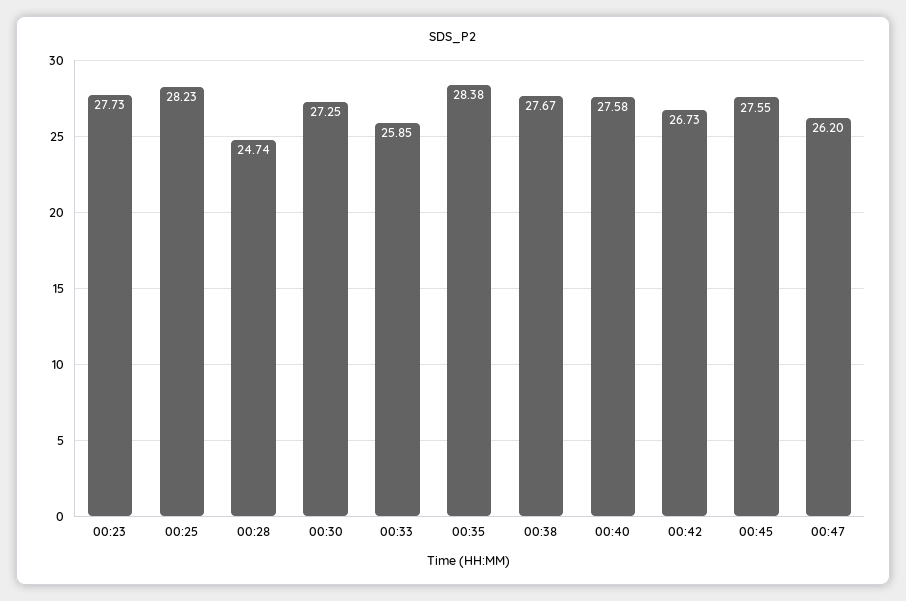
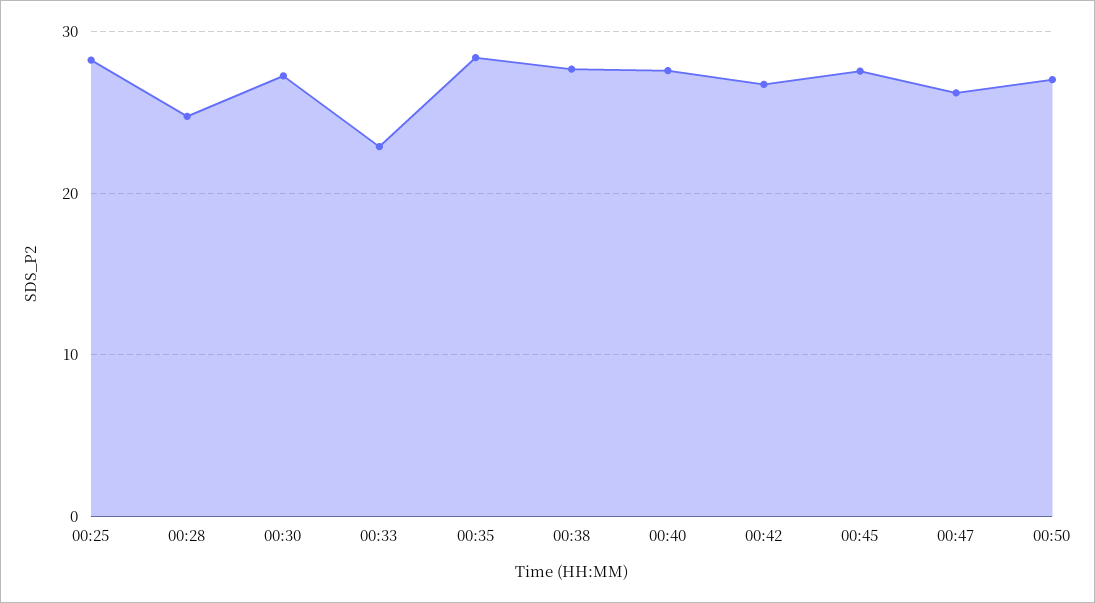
00:23: 27.73 -> none
00:33: 25.85 -> 23
00:50: none -> 27

